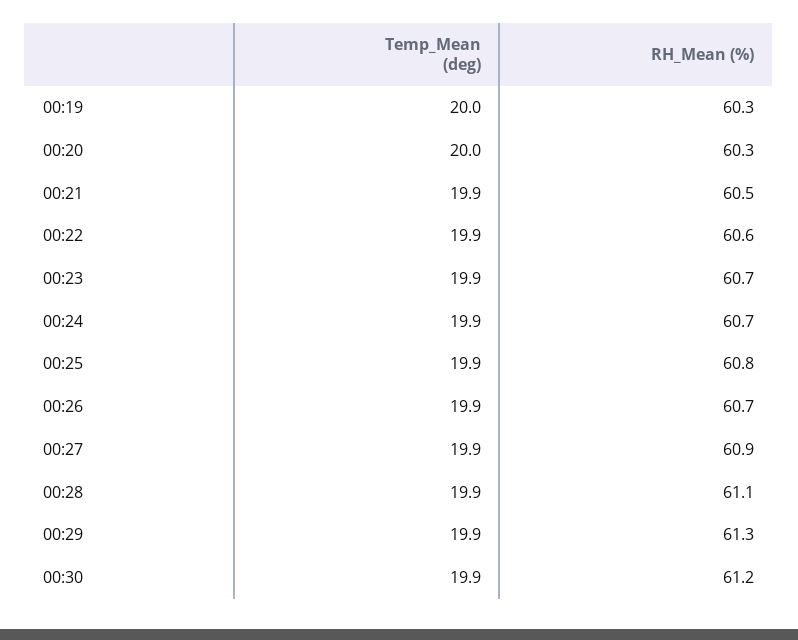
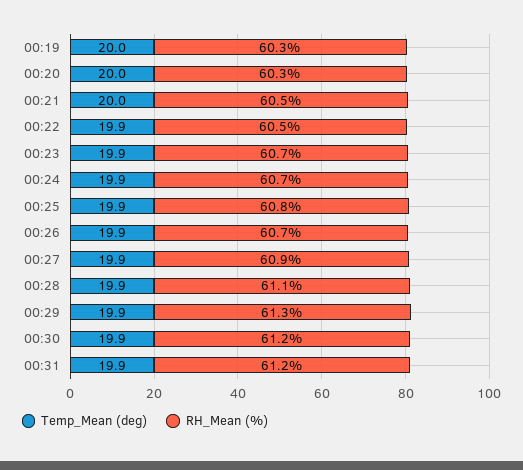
Temp_Mean (deg), 00:21: 19.9 -> 20
RH_Mean (%), 00:22: 60.6 -> 60.5
Temp_Mean (deg), 00:31: none -> 19.9
RH_Mean (%), 00:31: none -> 61.2

